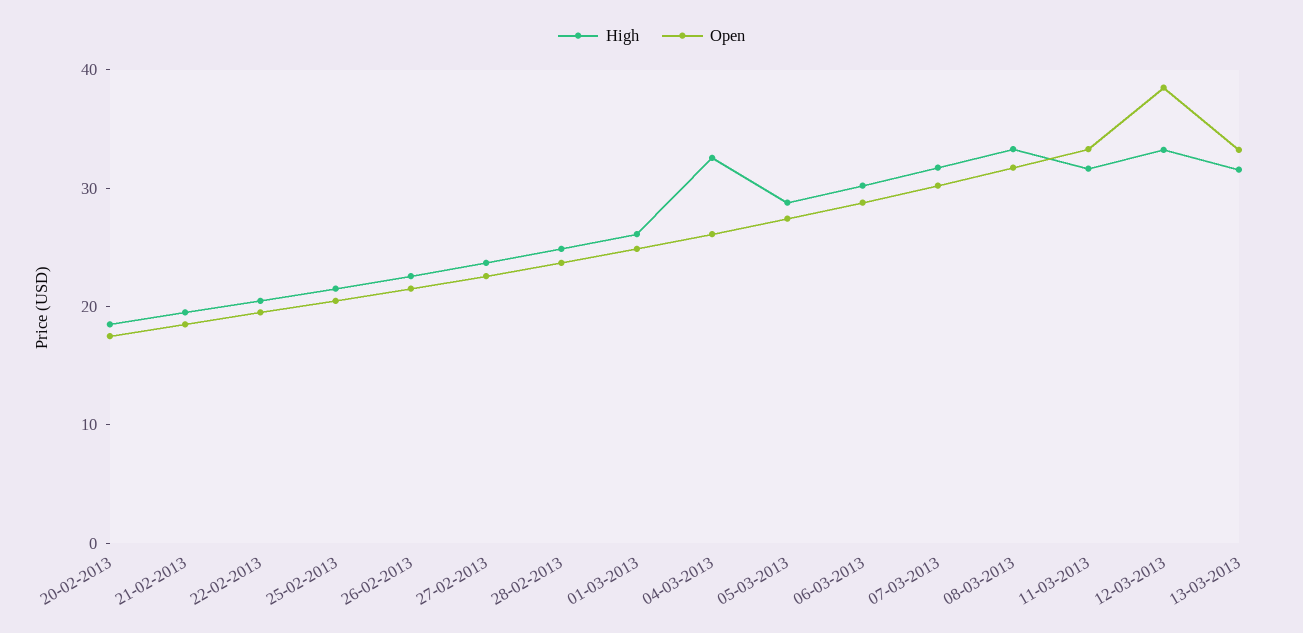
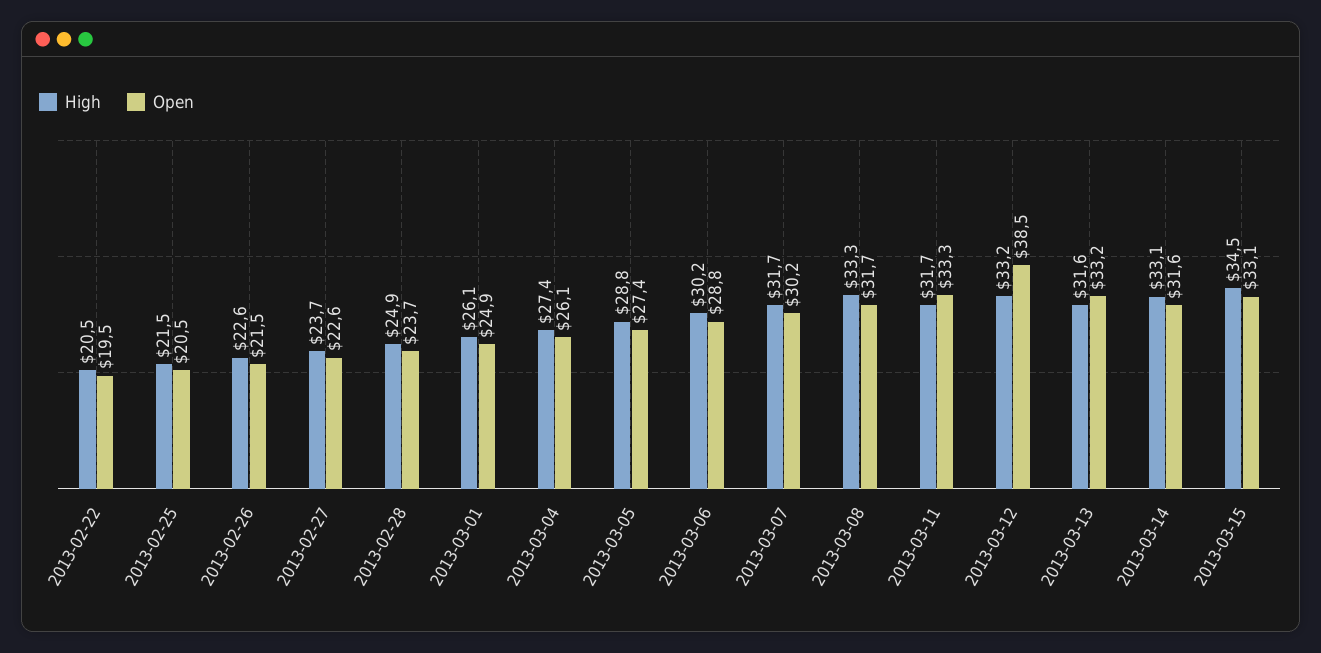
High, 20-02-2013: 18 -> none
Open, 20-02-2013: 18 -> none
High, 21-02-2013: 20 -> none
Open, 21-02-2013: 18 -> none
High, 04-03-2013: 32 -> 27.4
High, 2013-03-14: none -> 33.1
Open, 2013-03-14: none -> 31.6
High, 2013-03-15: none -> 34.5
Open, 2013-03-15: none -> 33.1

